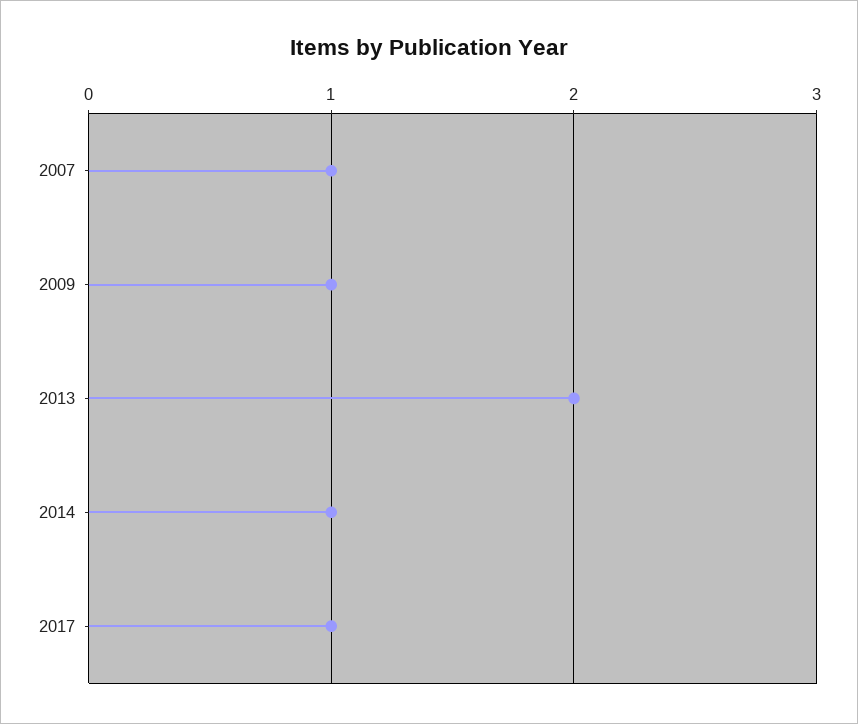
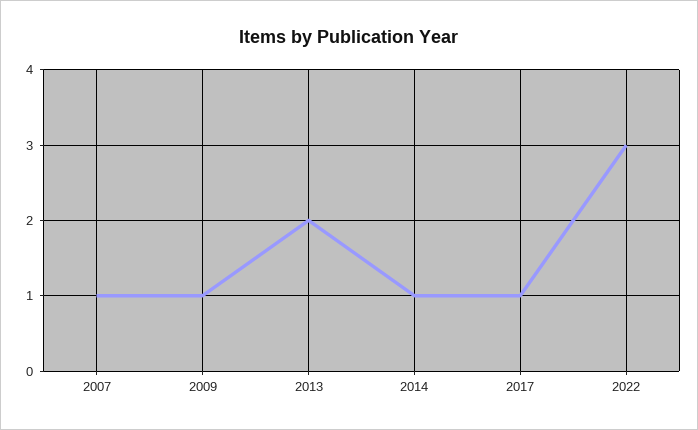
2022: none -> 3

